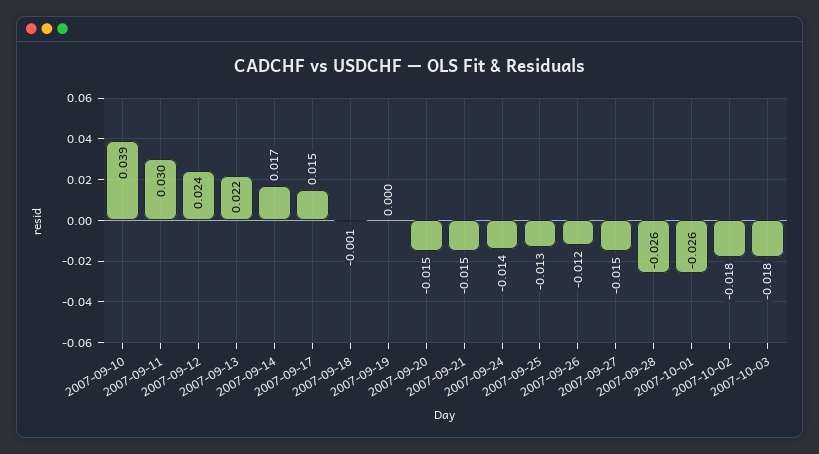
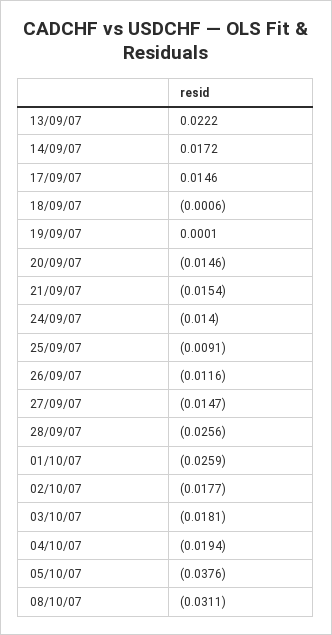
2007-09-10: 0.039 -> none
2007-09-11: 0.03 -> none
2007-09-12: 0.024 -> none
2007-09-25: -0.013 -> -0.0091
04/10/07: none -> -0.0194
05/10/07: none -> -0.0376
08/10/07: none -> -0.0311

